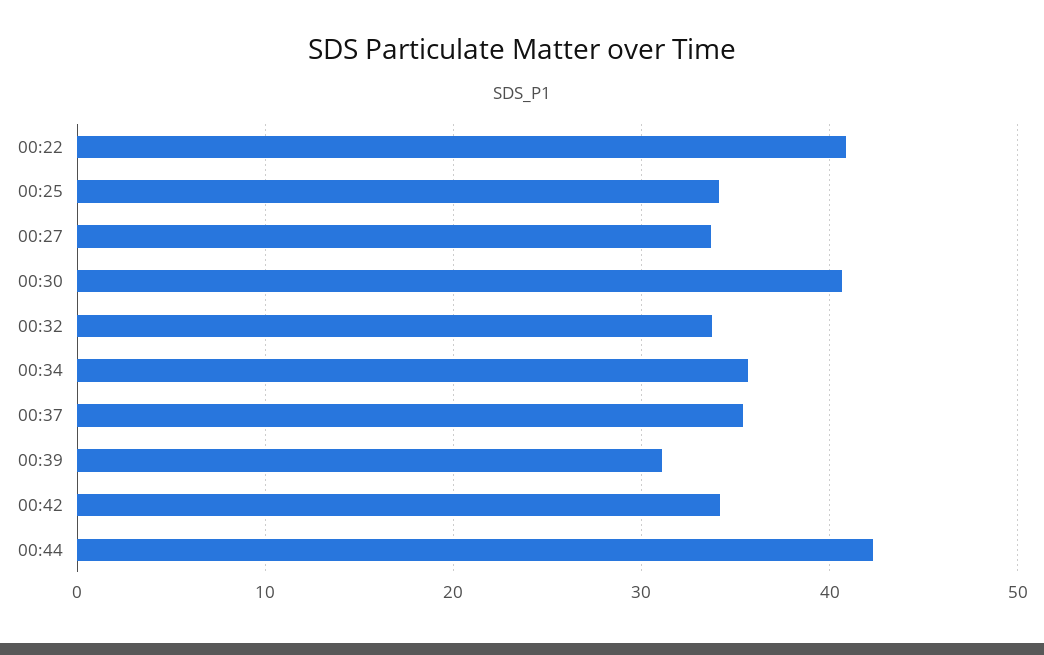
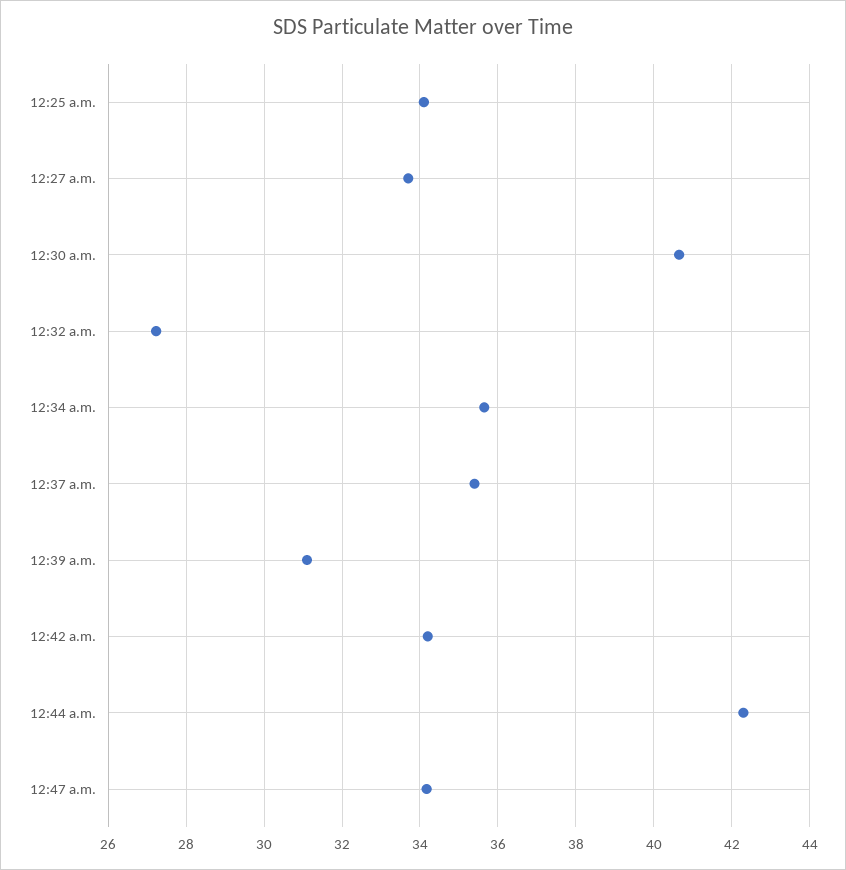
00:22: 41 -> none
00:32: 34 -> 27.2
12:47 a.m.: none -> 34.2

